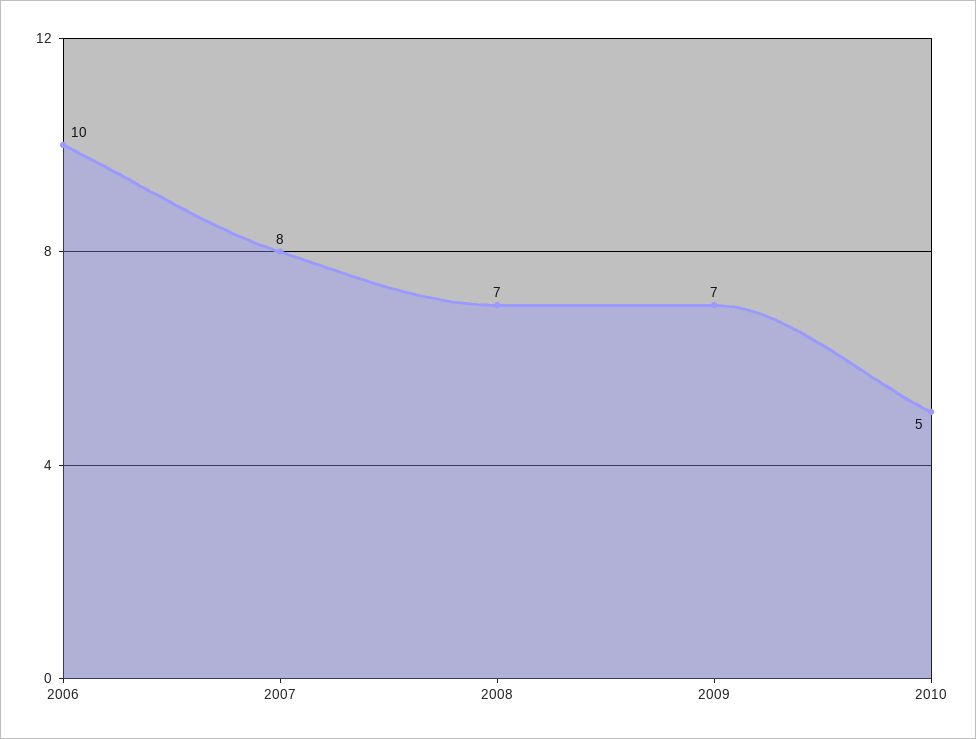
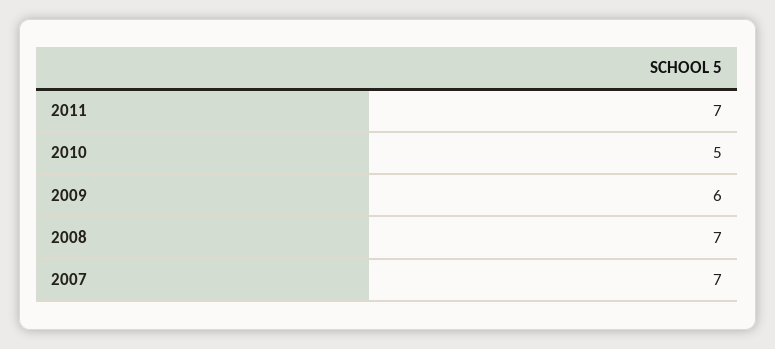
2006: 10 -> none
2007: 8 -> 7
2009: 7 -> 6
2011: none -> 7

